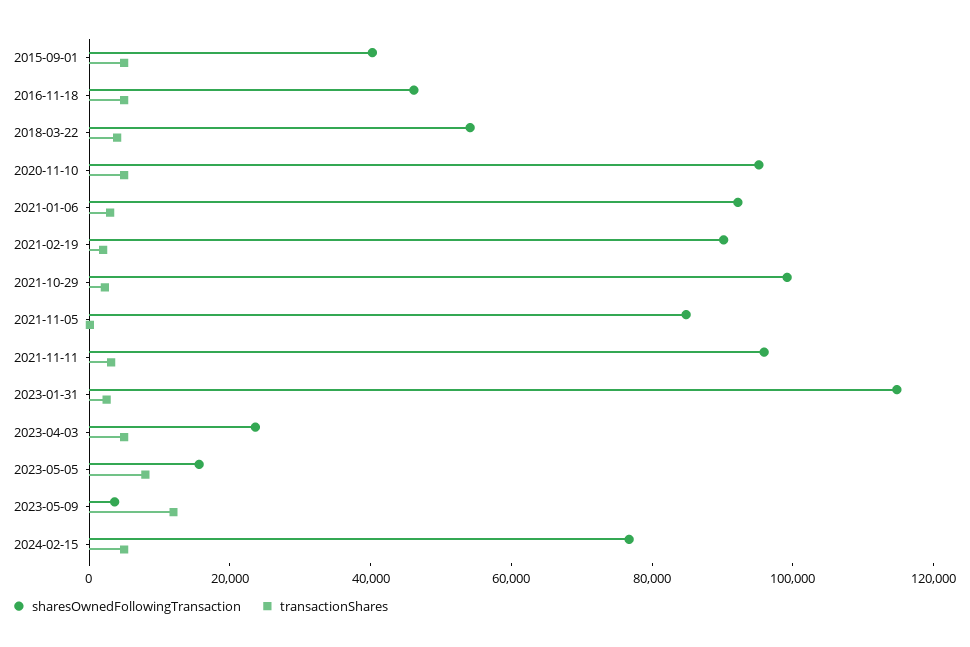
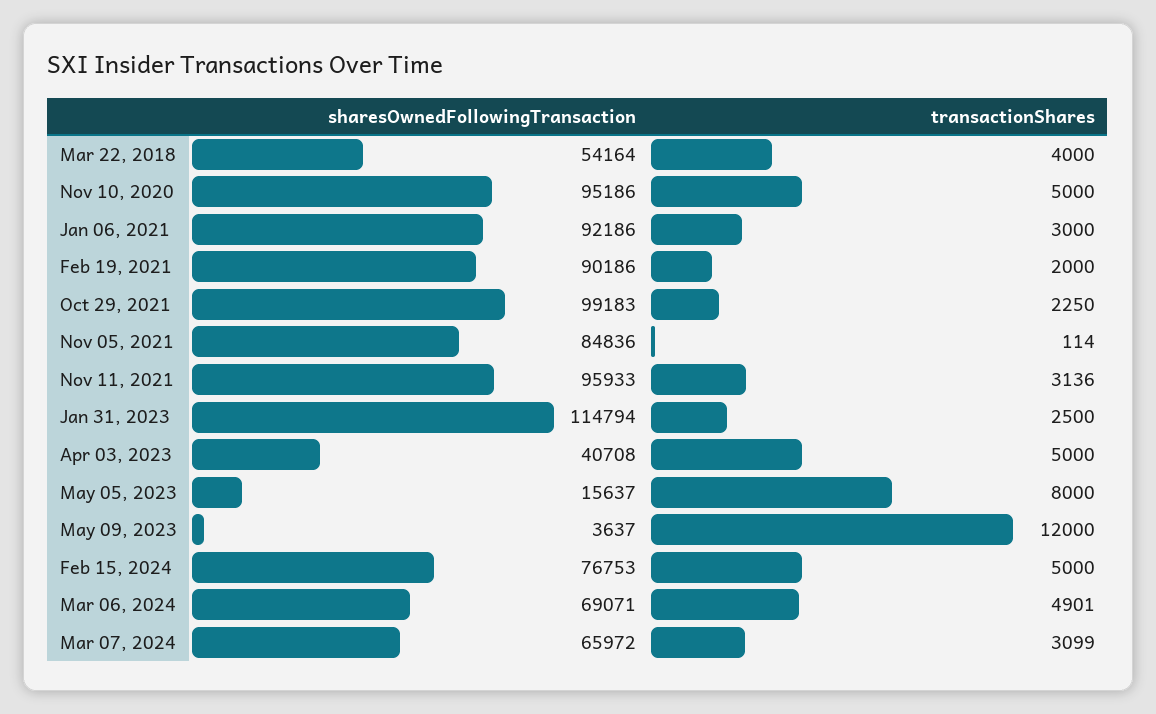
sharesOwnedFollowingTransaction, 2015-09-01: 40000 -> none
transactionShares, 2015-09-01: 5000 -> none
sharesOwnedFollowingTransaction, 2016-11-18: 45000 -> none
transactionShares, 2016-11-18: 5000 -> none
sharesOwnedFollowingTransaction, 2023-04-03: 25000 -> 40708
sharesOwnedFollowingTransaction, Mar 06, 2024: none -> 69071
transactionShares, Mar 06, 2024: none -> 4901
sharesOwnedFollowingTransaction, Mar 07, 2024: none -> 65972
transactionShares, Mar 07, 2024: none -> 3099

